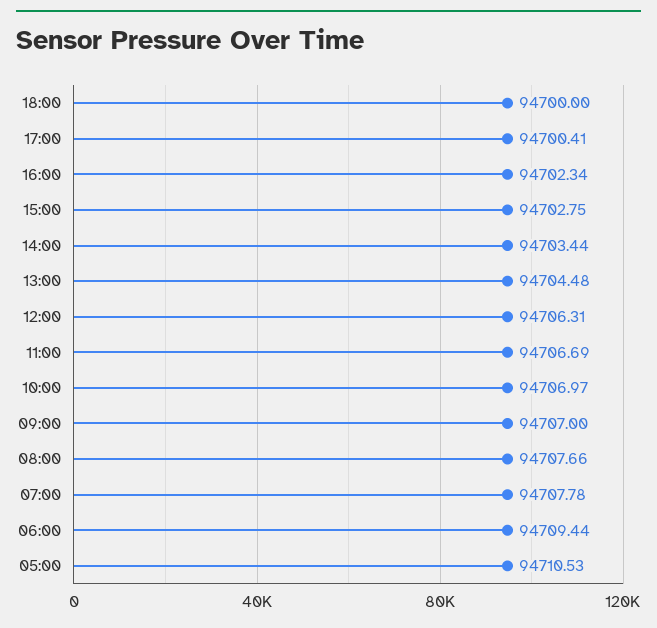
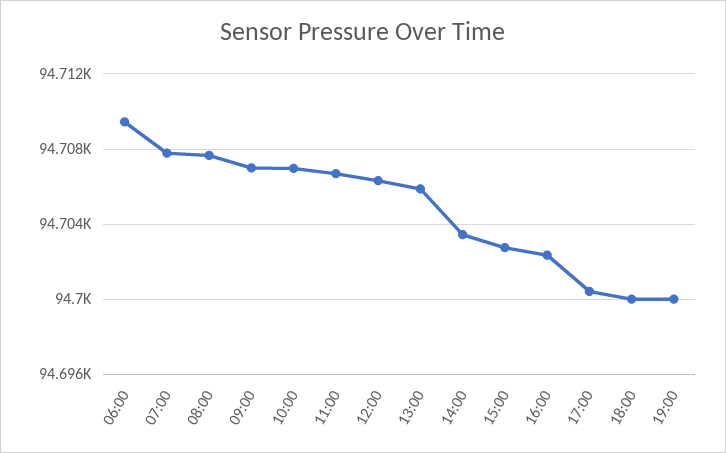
13:00: 94704.48 -> 94706
05:00: 94710.53 -> none
19:00: none -> 94700

